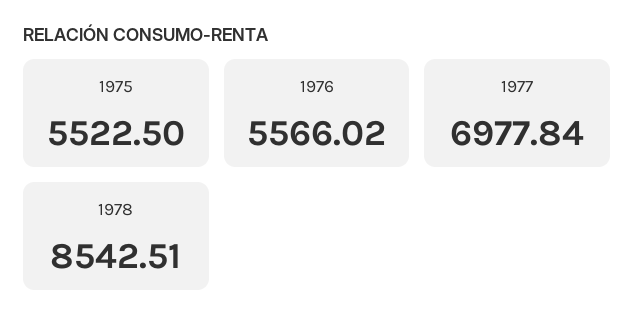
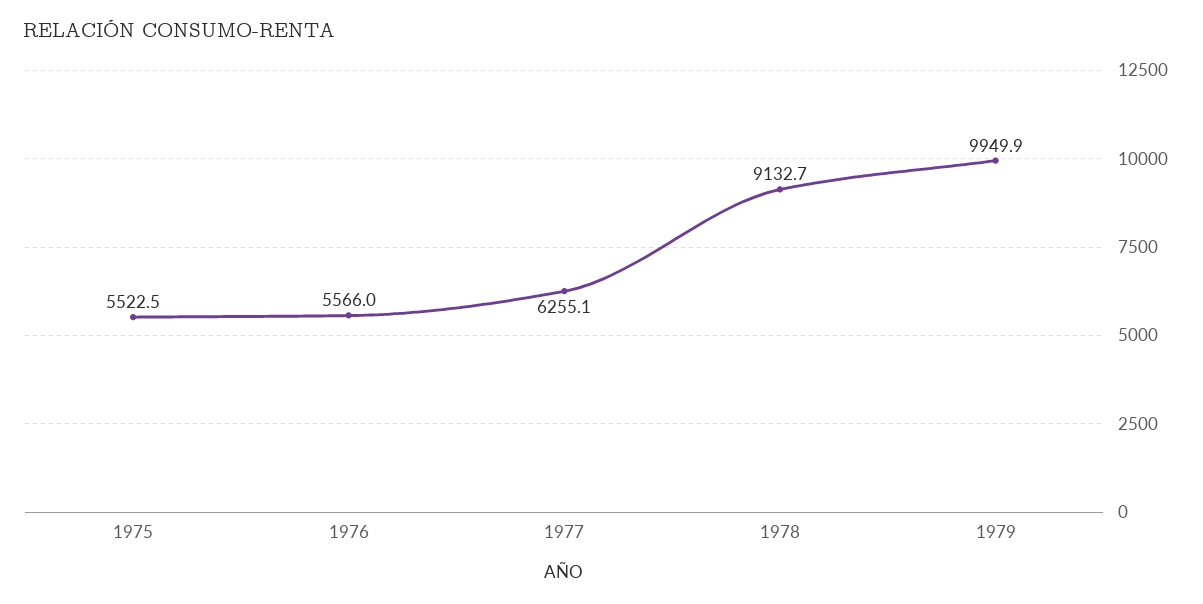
1977: 6977.84 -> 6255.1
1978: 8542.51 -> 9132.7
1979: none -> 9949.9

